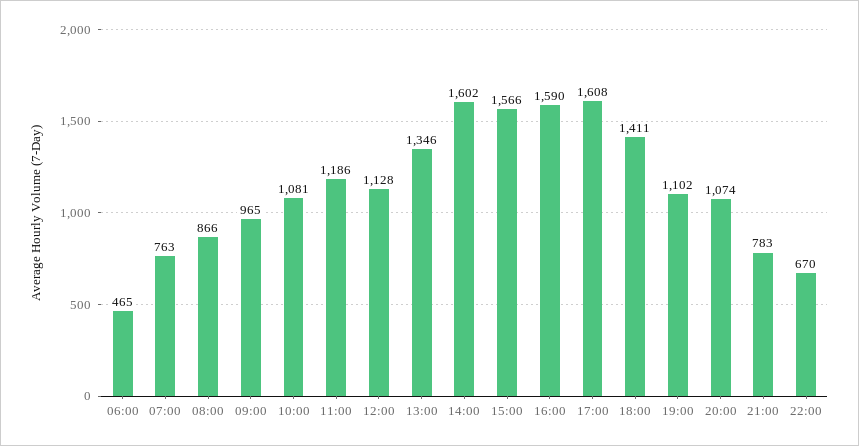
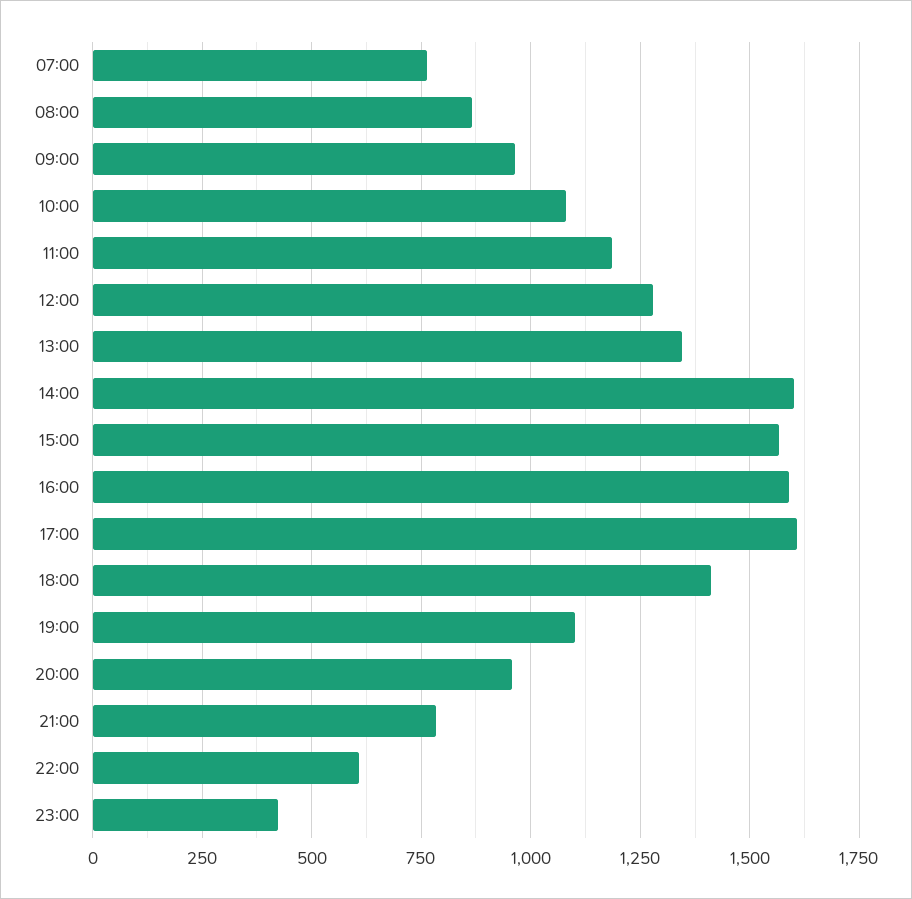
06:00: 465 -> none
12:00: 1128 -> 1275
20:00: 1074 -> 950
22:00: 670 -> 600
23:00: none -> 425

